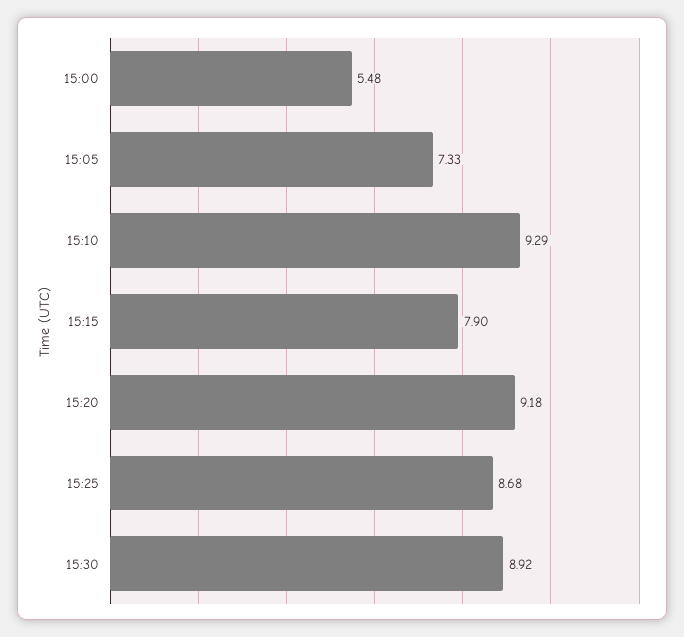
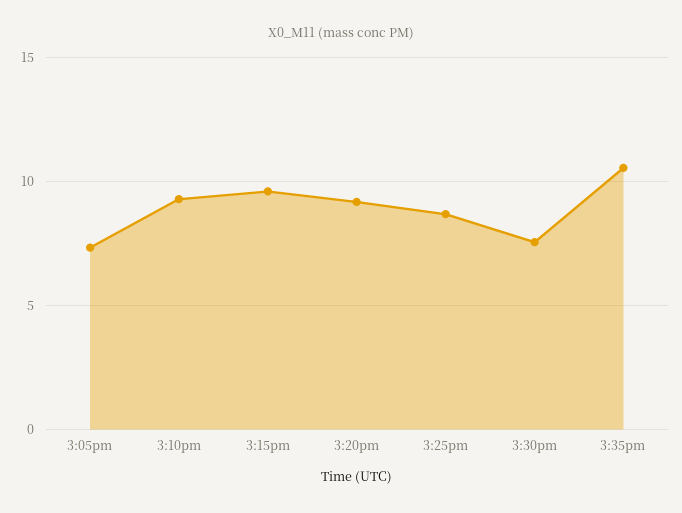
15:00: 5.48 -> none
15:15: 7.9 -> 9.5
15:30: 8.92 -> 7.5
3:35pm: none -> 10.5

